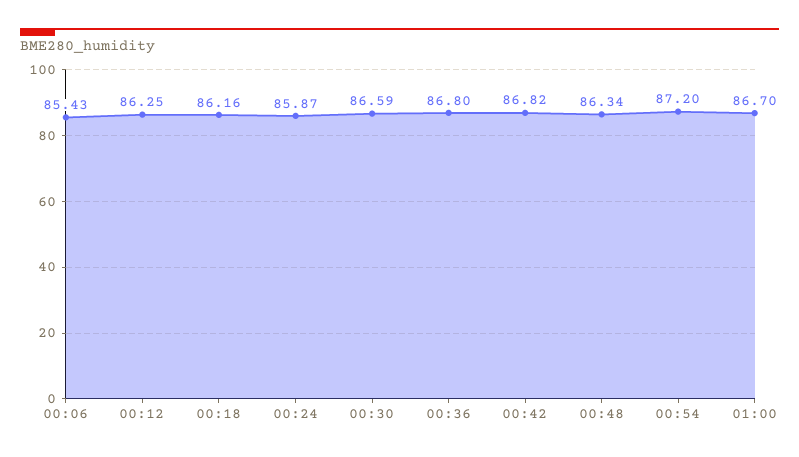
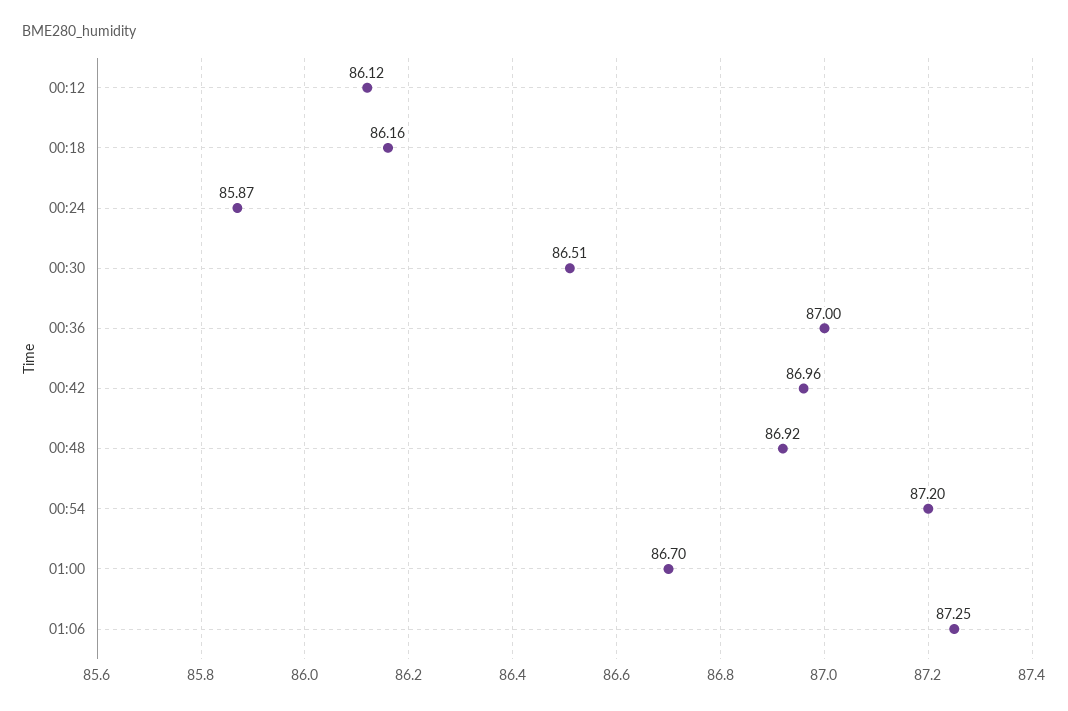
00:06: 85.43 -> none
00:12: 86.25 -> 86.12
00:30: 86.59 -> 86.51
00:36: 86.8 -> 87
00:42: 86.82 -> 86.96
00:48: 86.34 -> 86.92
01:06: none -> 87.25

